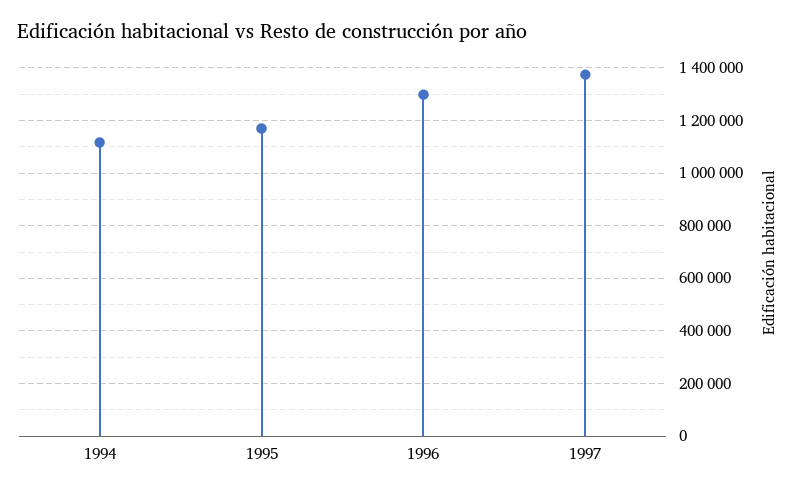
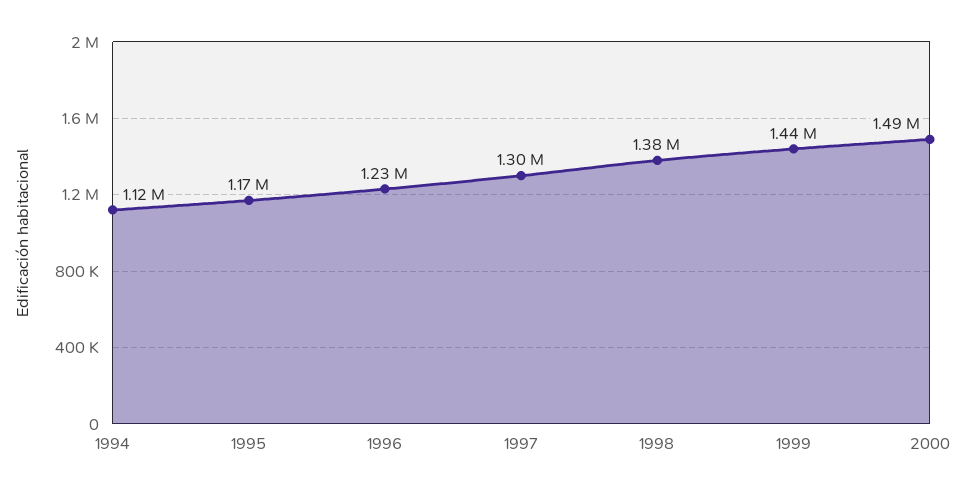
1996: 1300000 -> 1230000
1997: 1375000 -> 1300000
1998: none -> 1380000
1999: none -> 1440000
2000: none -> 1490000

